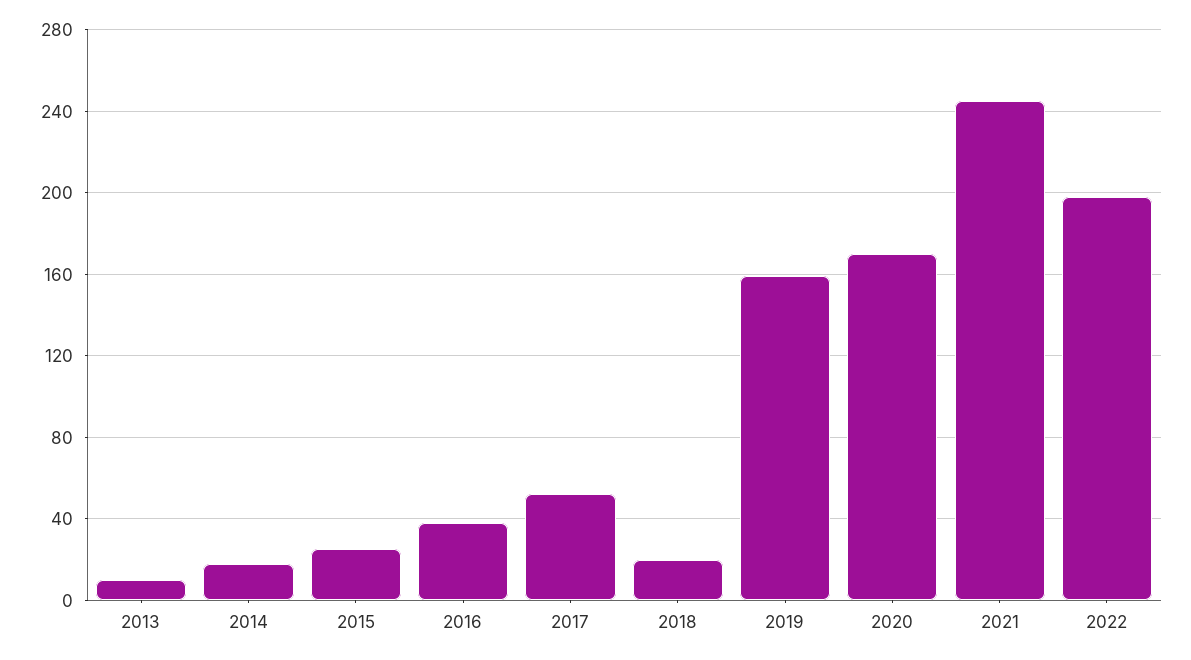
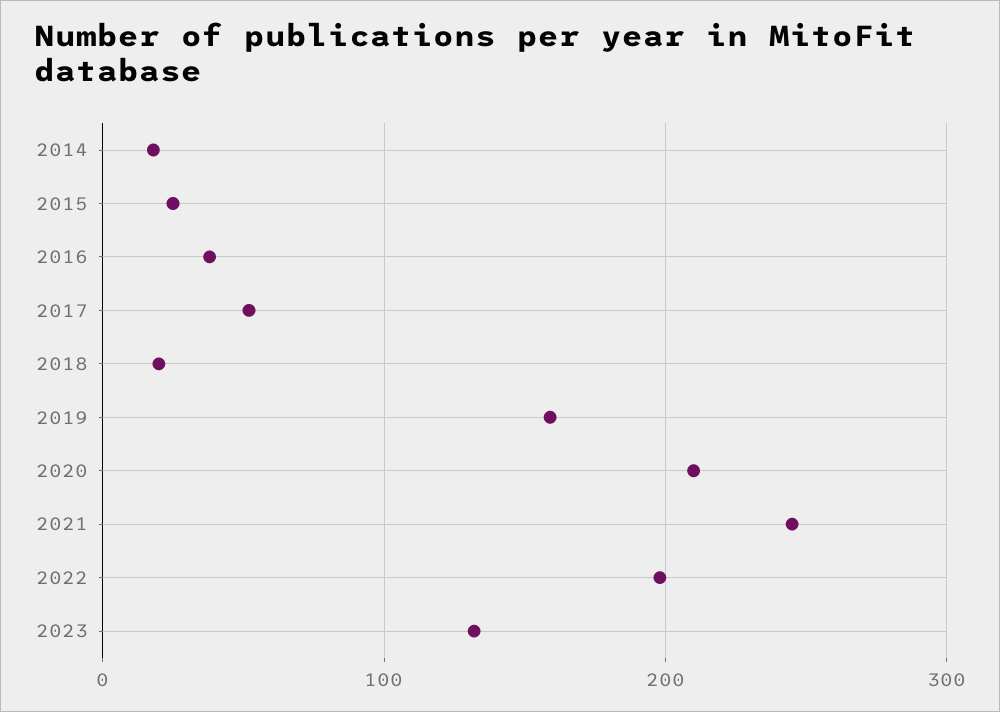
2013: 10 -> none
2020: 170 -> 210
2023: none -> 130

